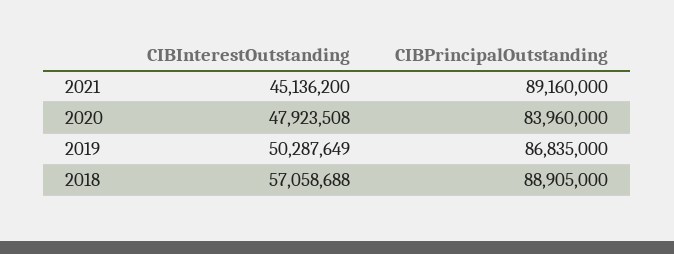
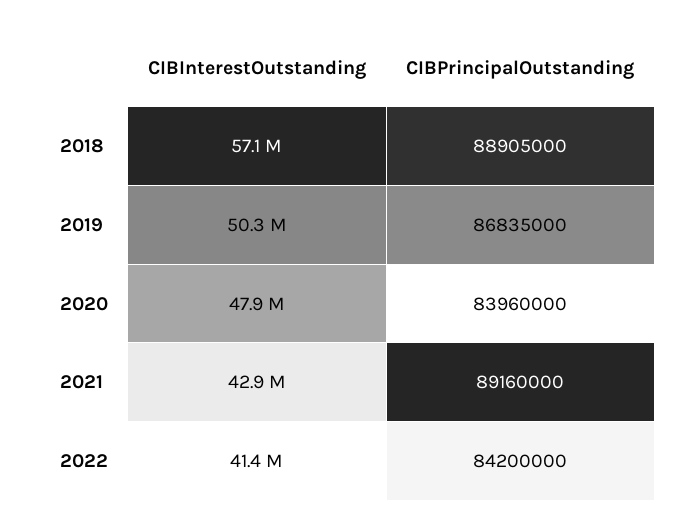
CIBInterestOutstanding, 2021: 45136200 -> 42900000
CIBInterestOutstanding, 2022: none -> 41400000
CIBPrincipalOutstanding, 2022: none -> 84200000

